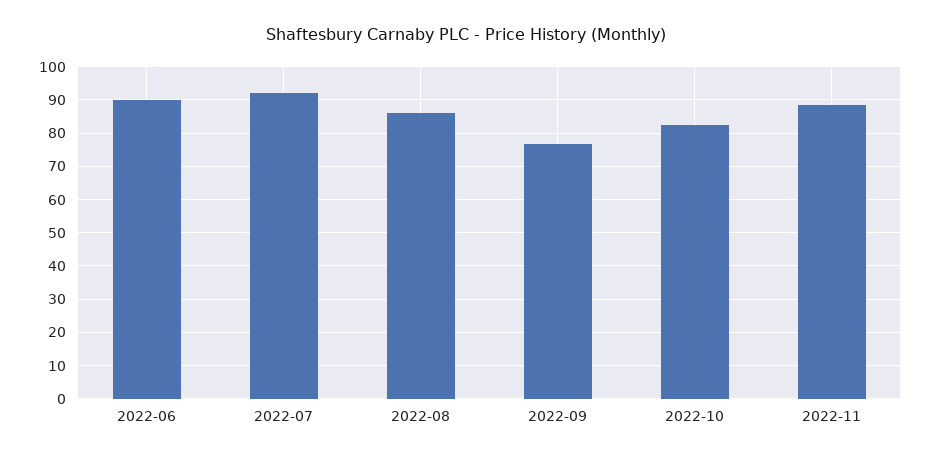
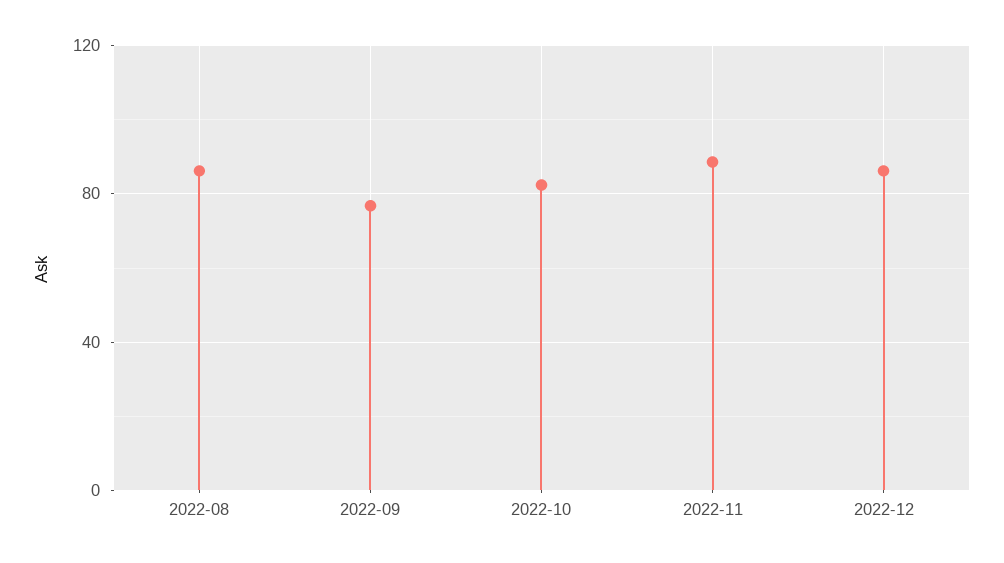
2022-06: 90 -> none
2022-07: 92 -> none
2022-12: none -> 85

